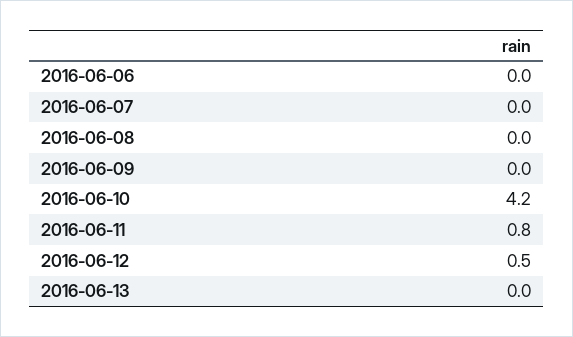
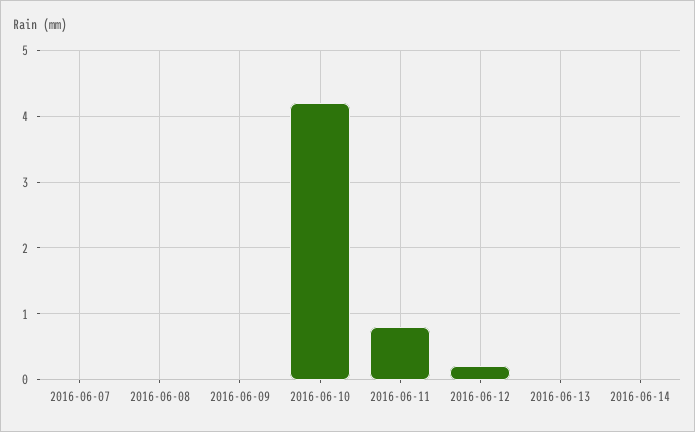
2016-06-06: 0 -> none
2016-06-12: 0.5 -> 0.2
2016-06-14: none -> 0

